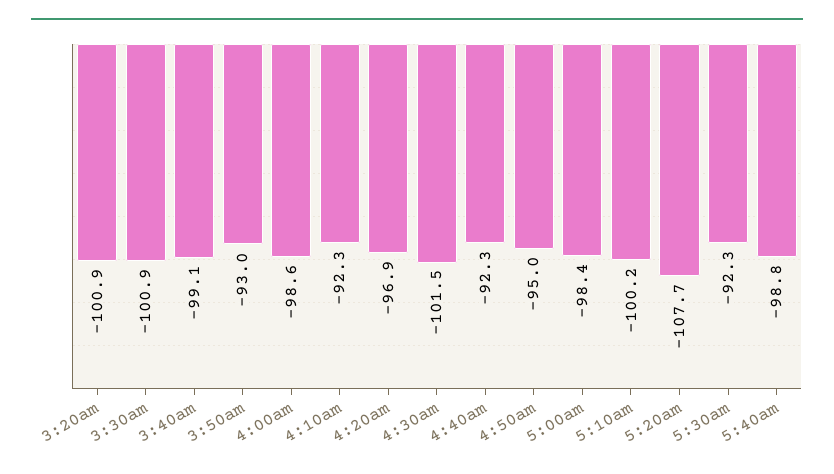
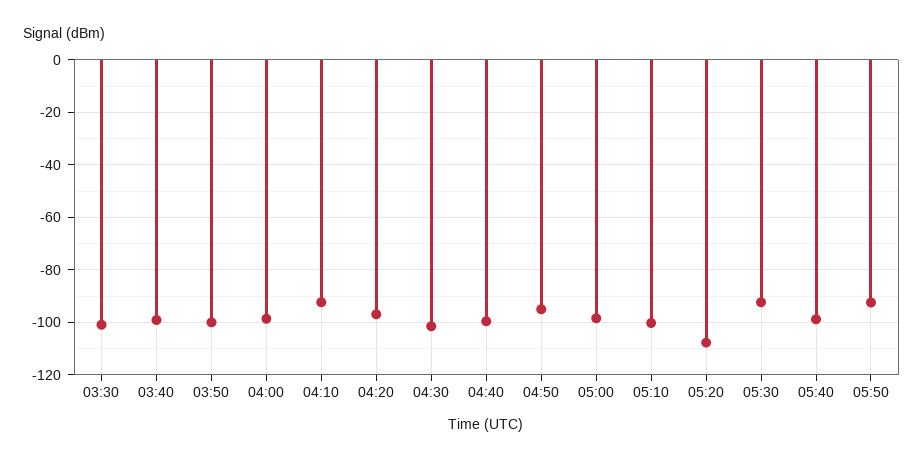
3:20am: -100.9 -> none
3:50am: -93 -> -100
4:40am: -92.3 -> -100
05:50: none -> -92.5

